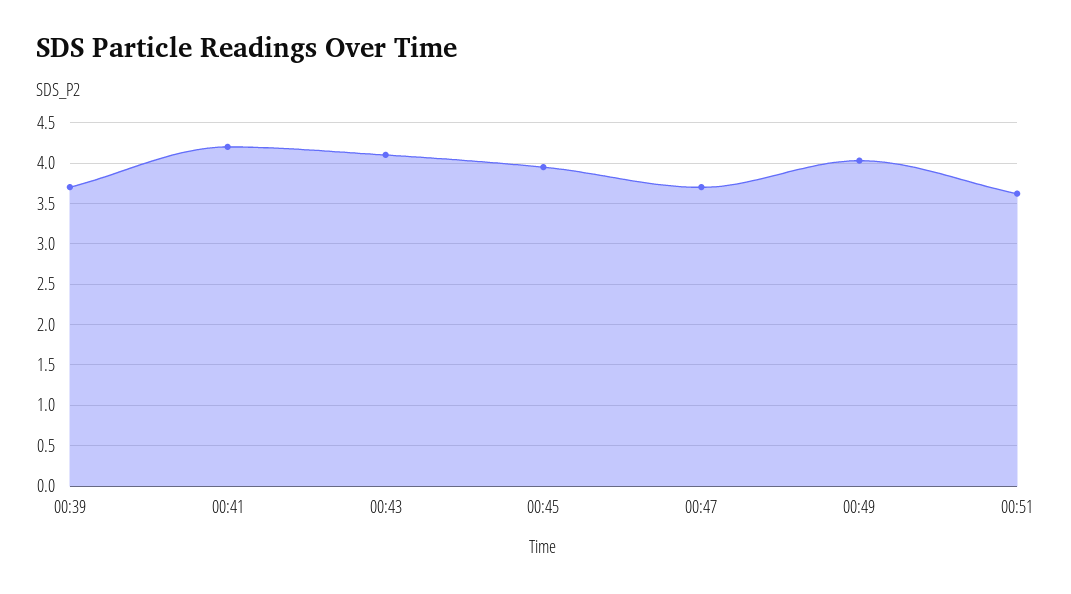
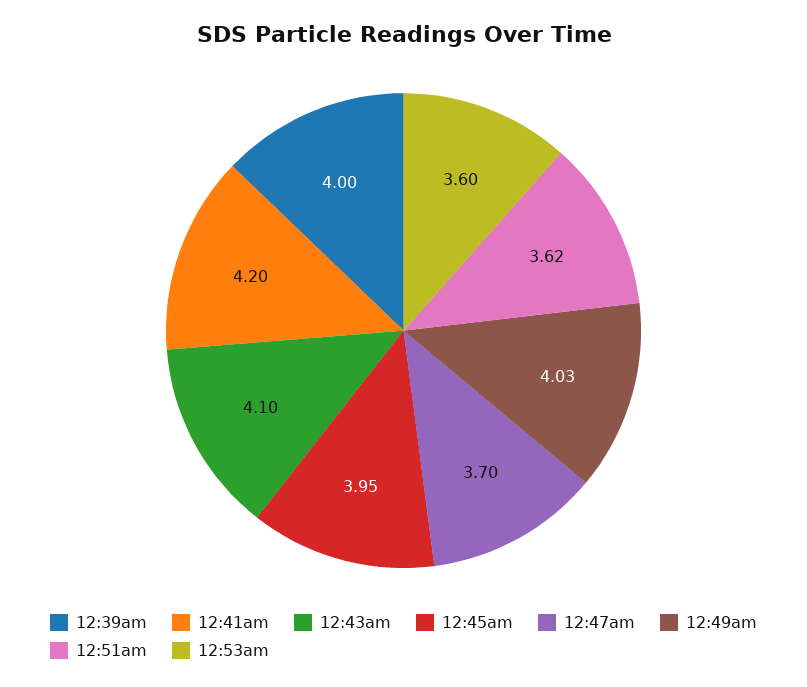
00:39: 3.7 -> 4
12:53am: none -> 3.6

